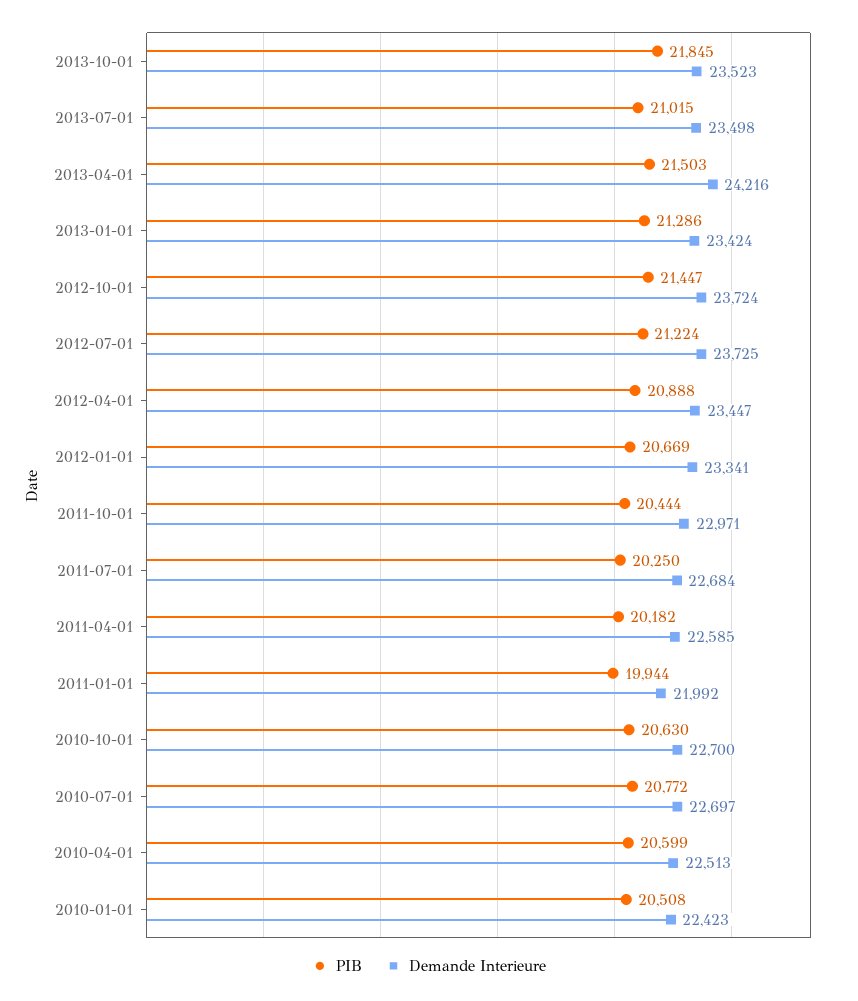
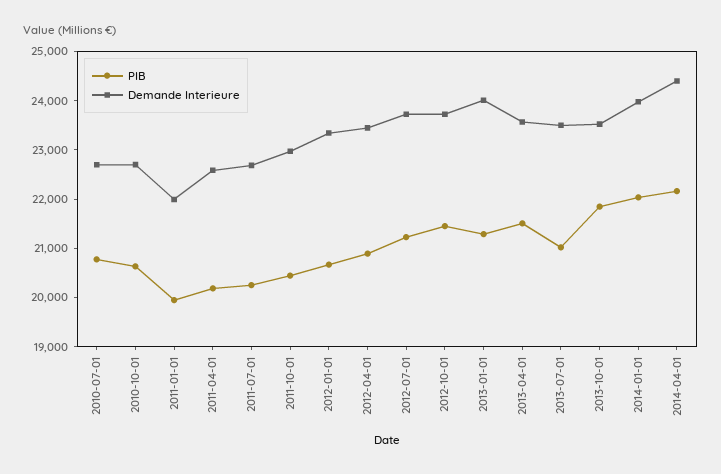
Demande Interieure, 2013-04-01: 24216 -> 23600
Demande Interieure, 2013-01-01: 23424 -> 24000
PIB, 2010-04-01: 20599 -> none
Demande Interieure, 2010-04-01: 22513 -> none
PIB, 2010-01-01: 20508 -> none
Demande Interieure, 2010-01-01: 22423 -> none
PIB, 2014-01-01: none -> 22000
Demande Interieure, 2014-01-01: none -> 24000
PIB, 2014-04-01: none -> 22200
Demande Interieure, 2014-04-01: none -> 24400

